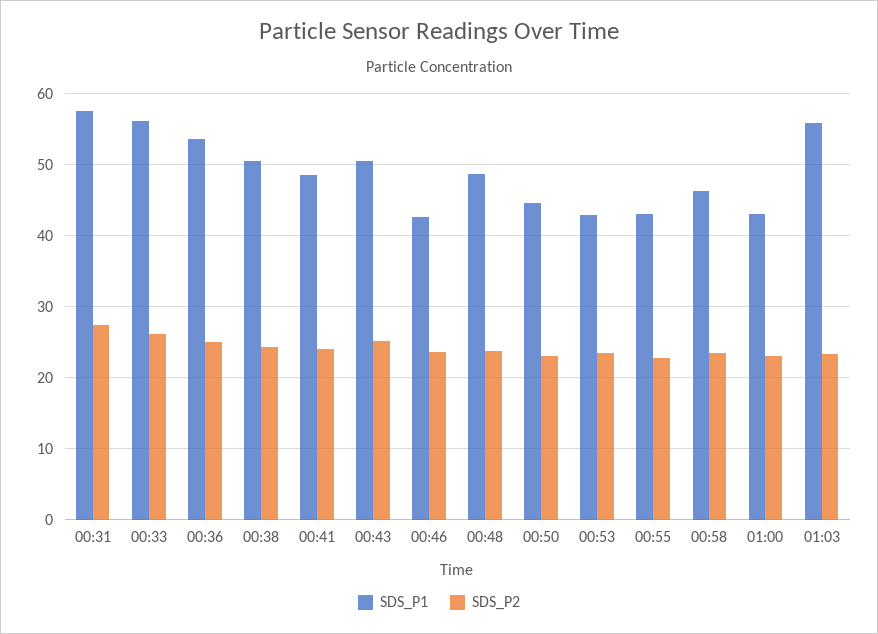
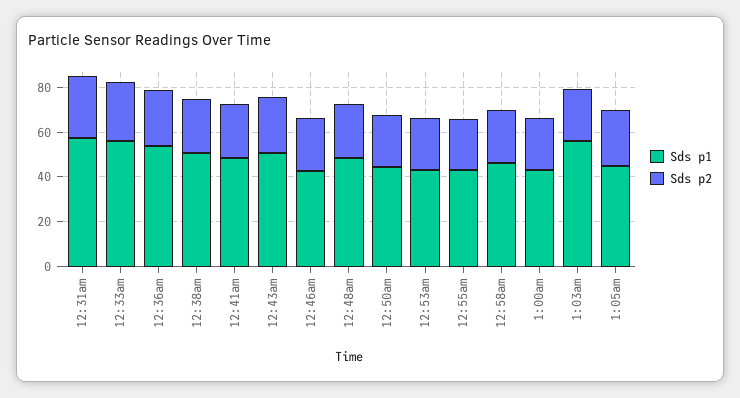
SDS_P1, 1:05am: none -> 45
SDS_P2, 1:05am: none -> 25

